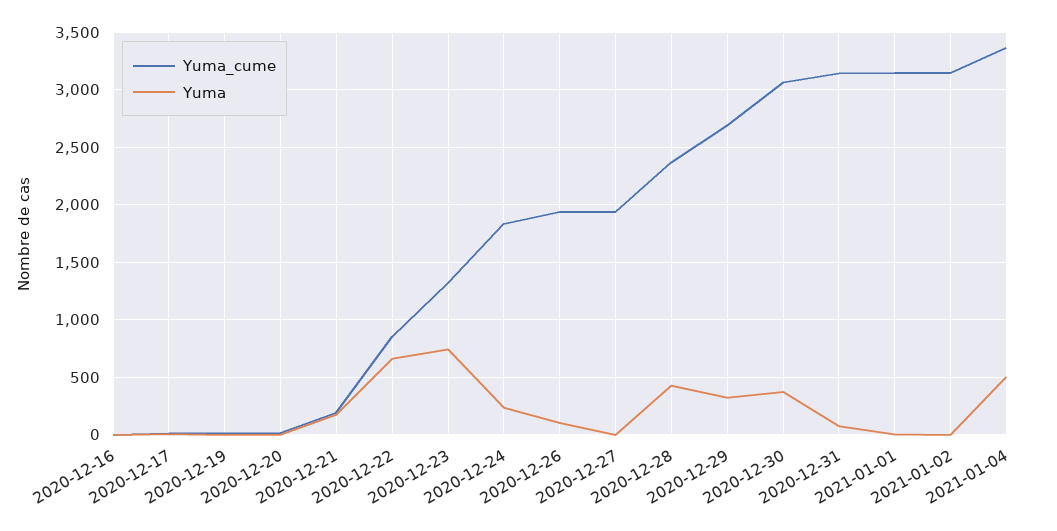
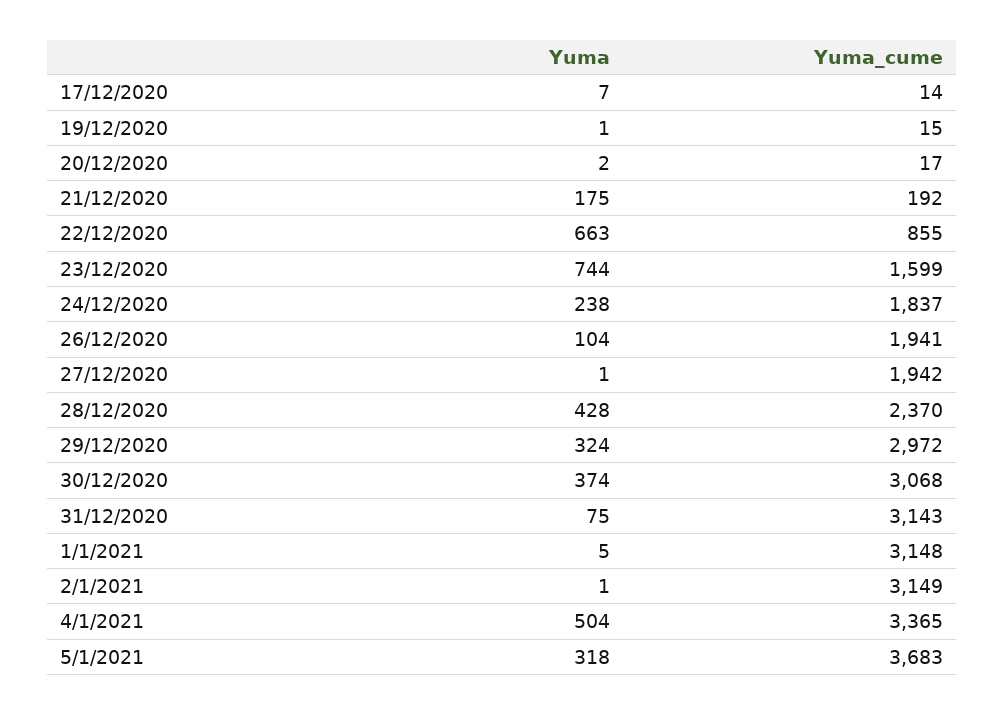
Yuma_cume, 2020-12-16: 0 -> none
Yuma, 2020-12-16: 0 -> none
Yuma_cume, 2020-12-23: 1300 -> 1599
Yuma_cume, 2020-12-29: 2700 -> 2972
Yuma, 5/1/2021: none -> 318
Yuma_cume, 5/1/2021: none -> 3683

